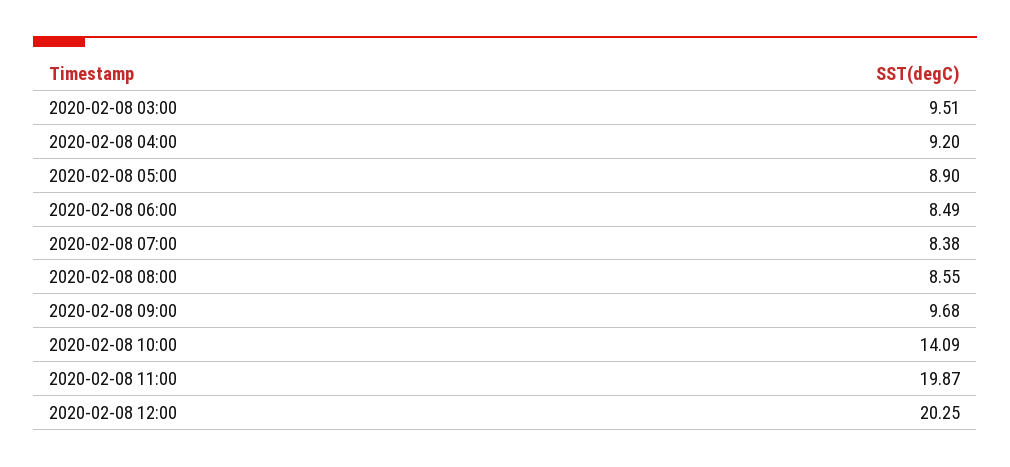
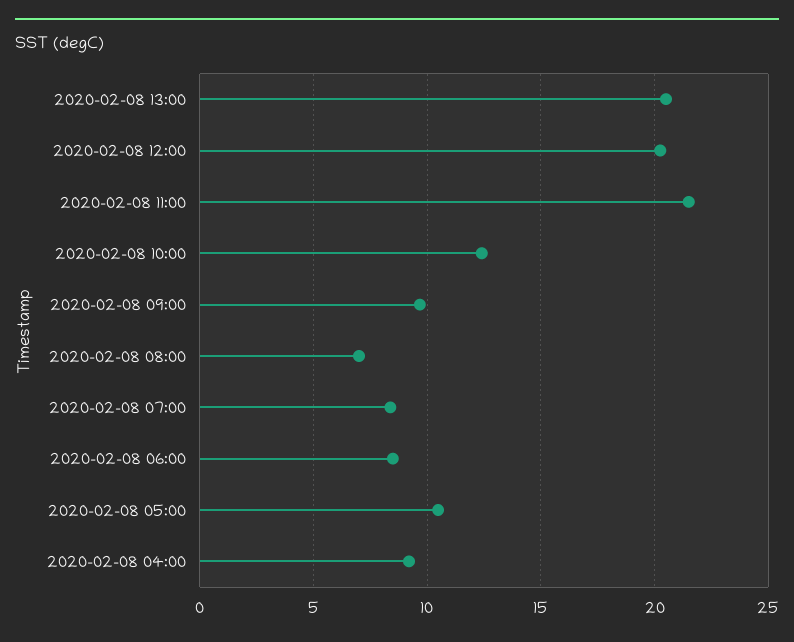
2020-02-08 03:00: 9.51 -> none
2020-02-08 05:00: 8.9 -> 10.5
2020-02-08 08:00: 8.55 -> 7
2020-02-08 10:00: 14.09 -> 12.5
2020-02-08 11:00: 19.87 -> 21.5
2020-02-08 13:00: none -> 20.5

